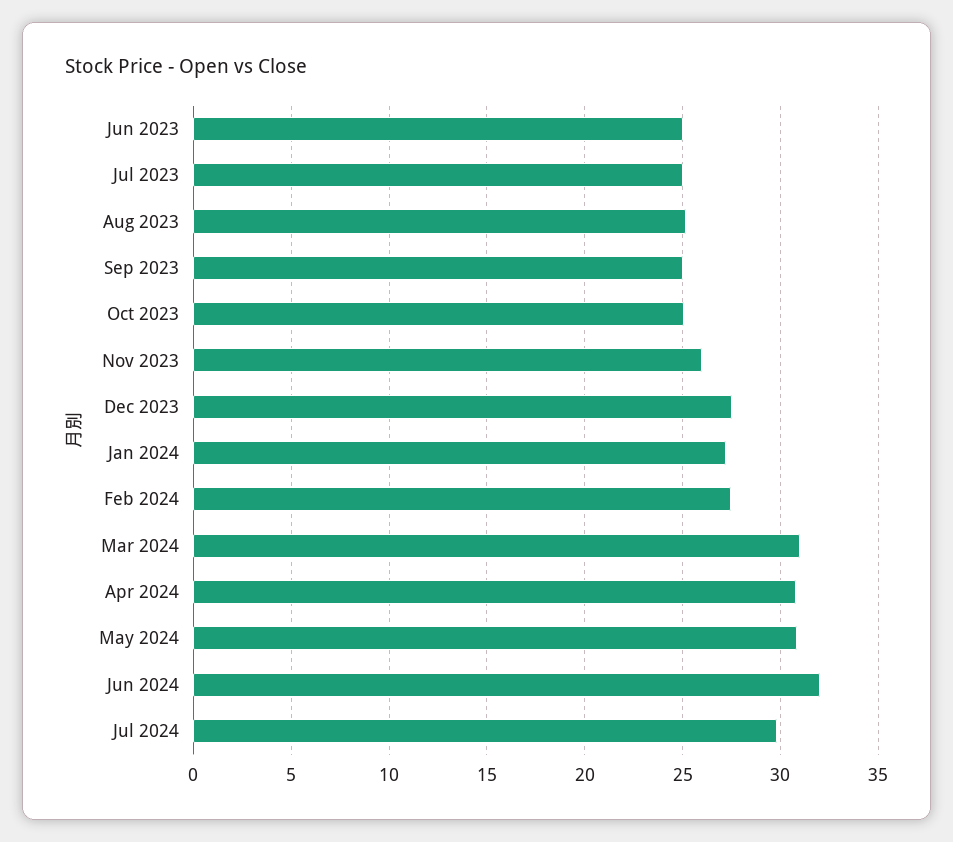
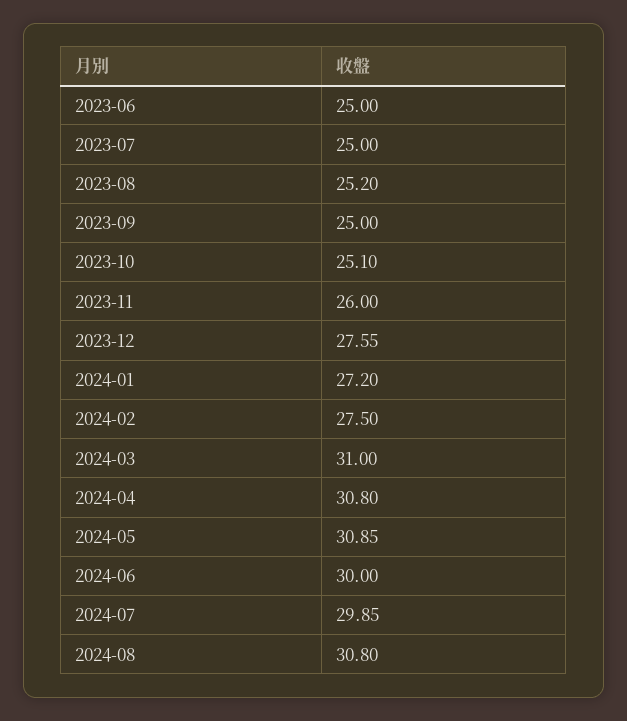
Jun 2024: 32 -> 30
2024-08: none -> 30.8

